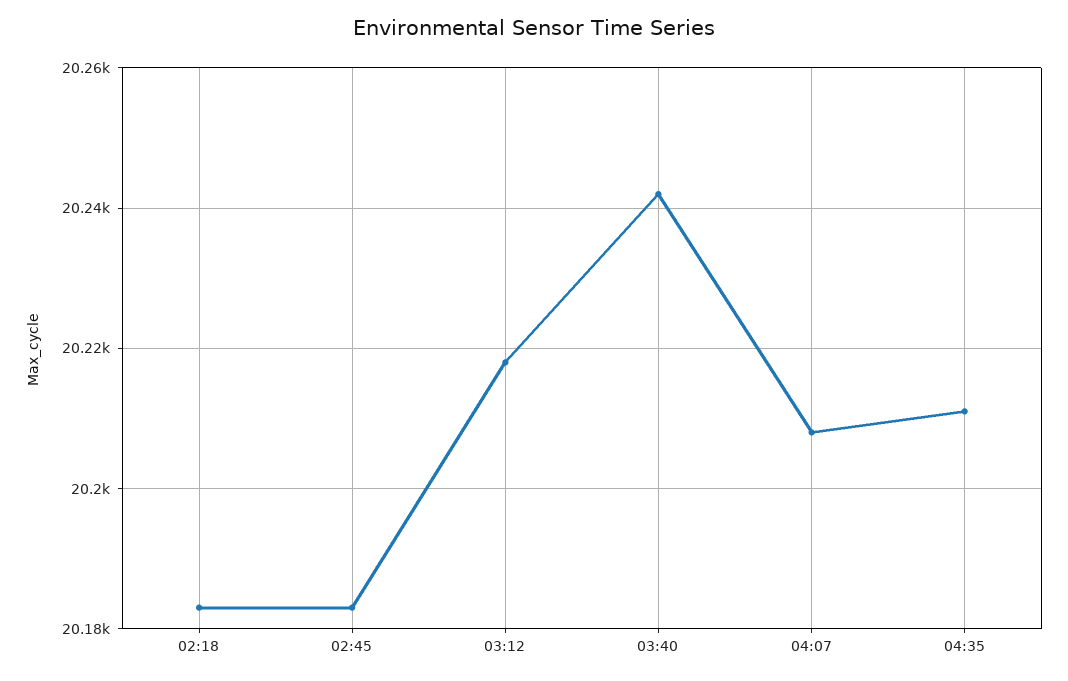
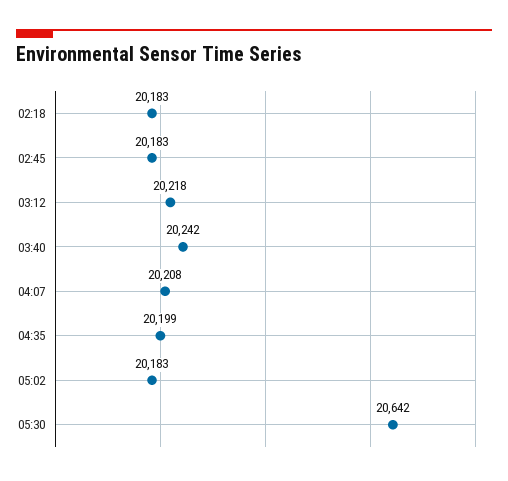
04:35: 20210 -> 20199
05:02: none -> 20183
05:30: none -> 20642

